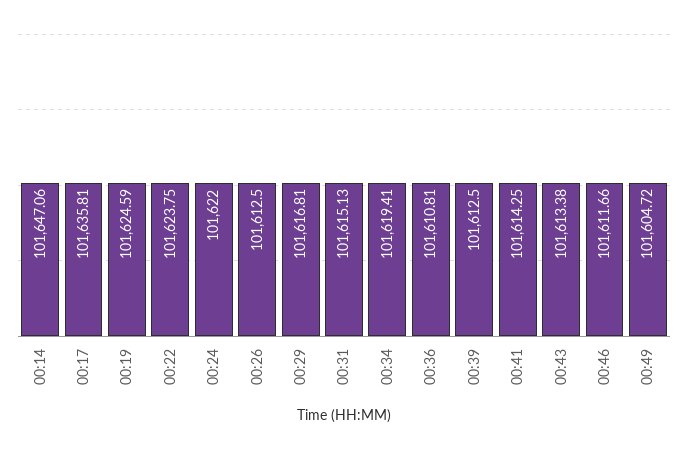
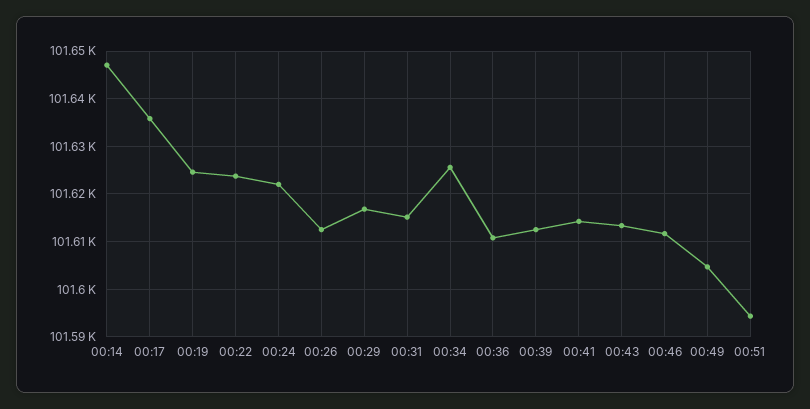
00:34: 101619.41 -> 101626
00:51: none -> 101594

